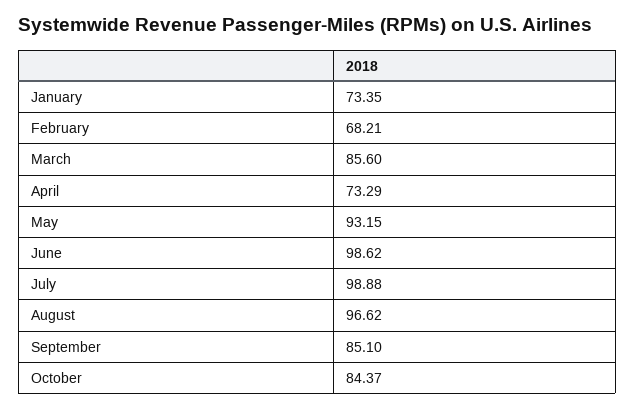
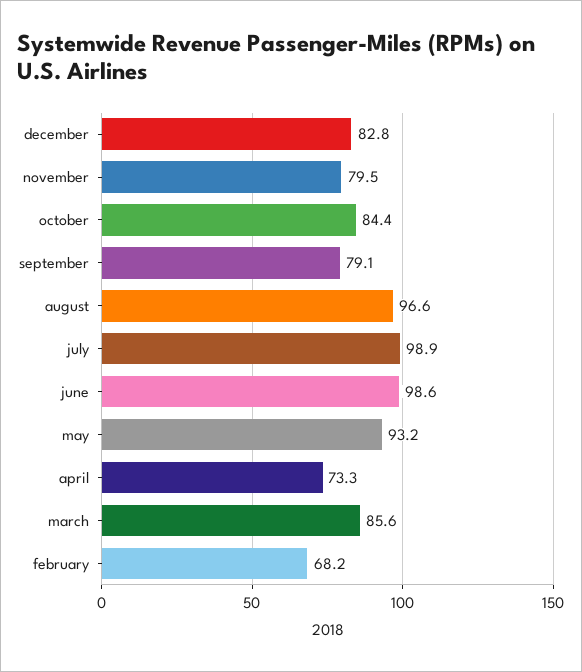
January: 73.35 -> none
September: 85.1 -> 79.1
december: none -> 82.8
november: none -> 79.5

